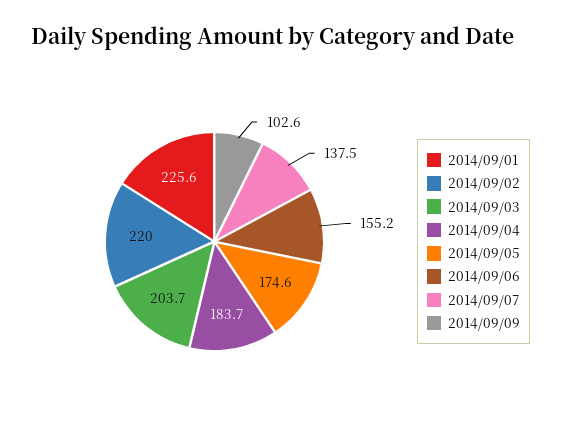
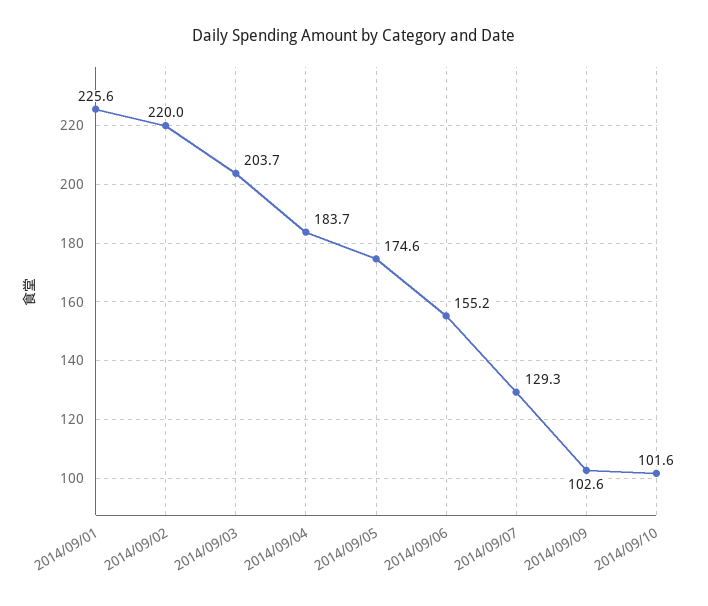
2014/09/07: 137.5 -> 129.3
2014/09/10: none -> 101.6

